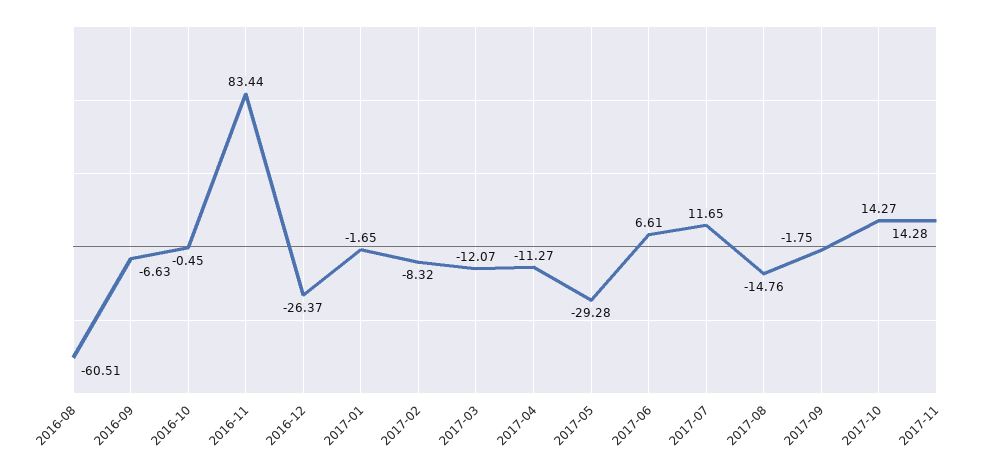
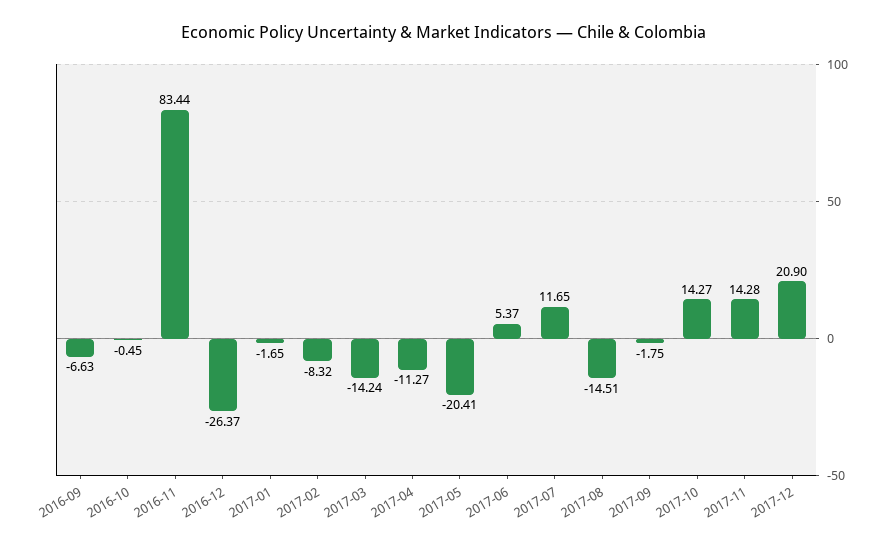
2016-08: -60.51 -> none
2017-03: -12.07 -> -14.24
2017-05: -29.28 -> -20.41
2017-06: 6.61 -> 5.37
2017-08: -14.76 -> -14.51
2017-12: none -> 20.9

